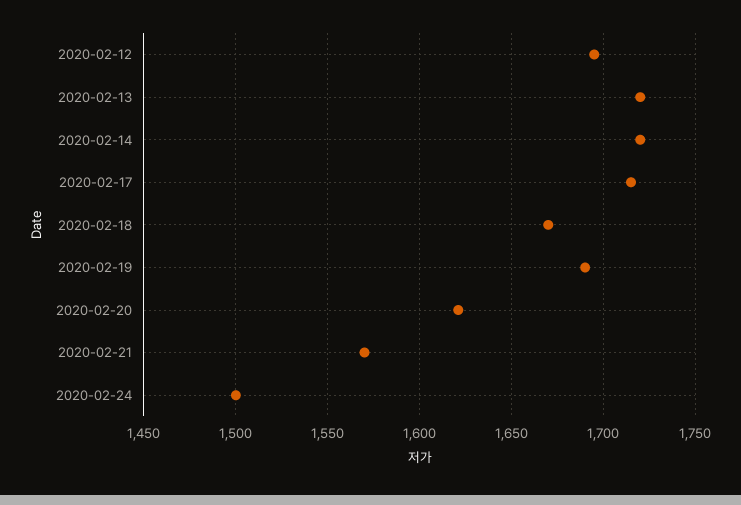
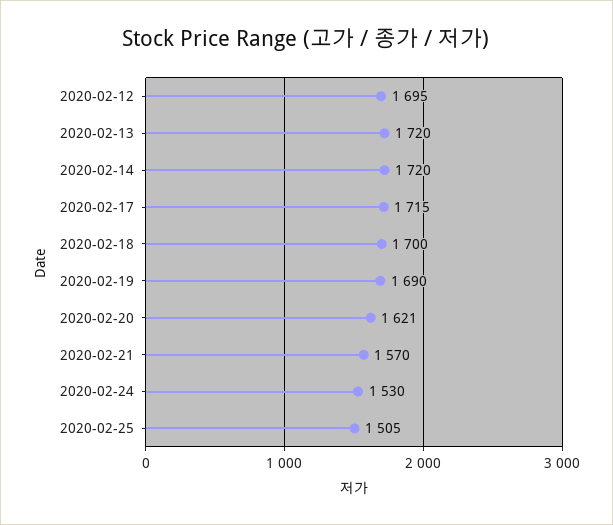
2020-02-18: 1670 -> 1700
2020-02-24: 1500 -> 1530
2020-02-25: none -> 1505

